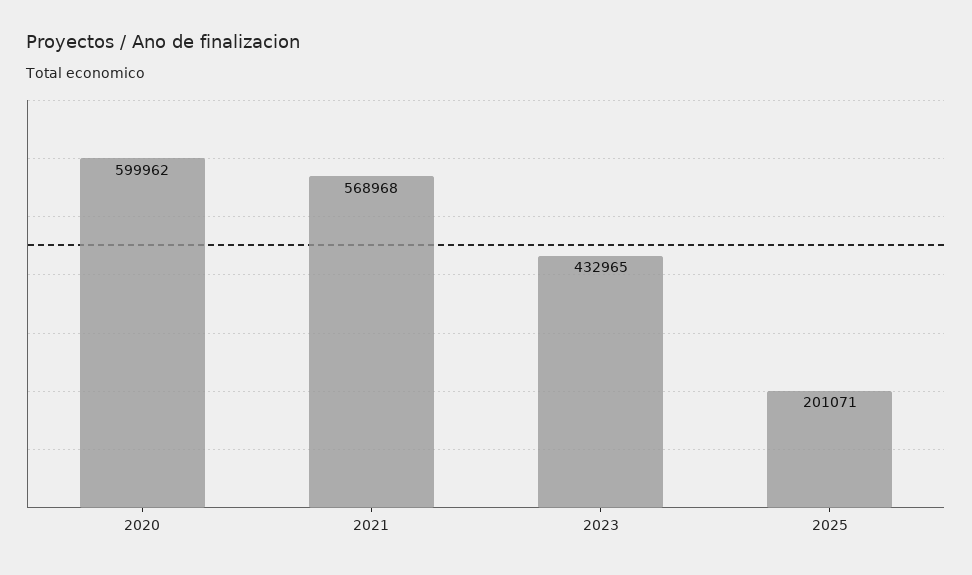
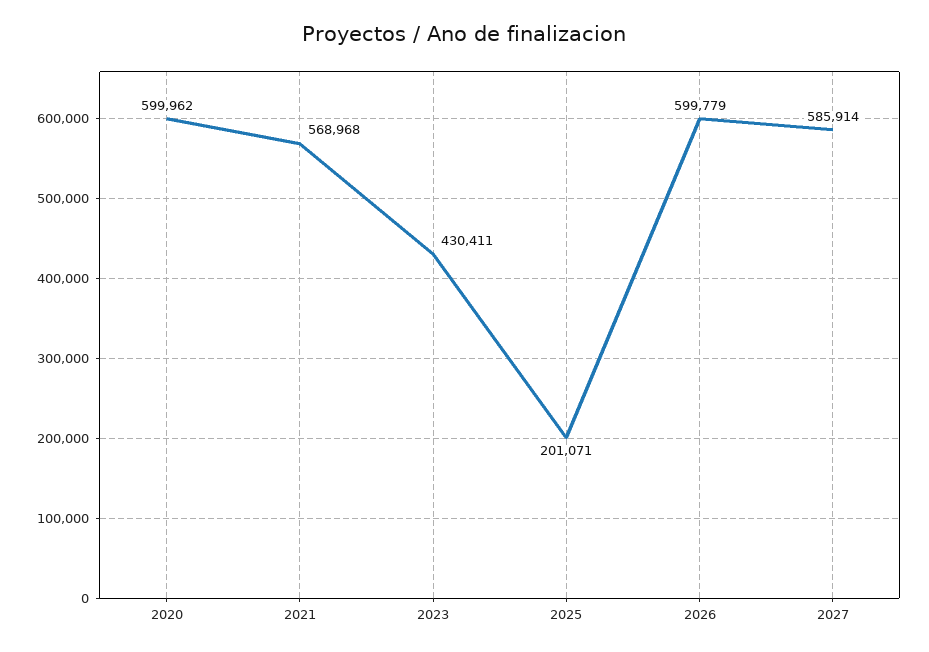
2023: 432965 -> 430411
2026: none -> 599779
2027: none -> 585914

